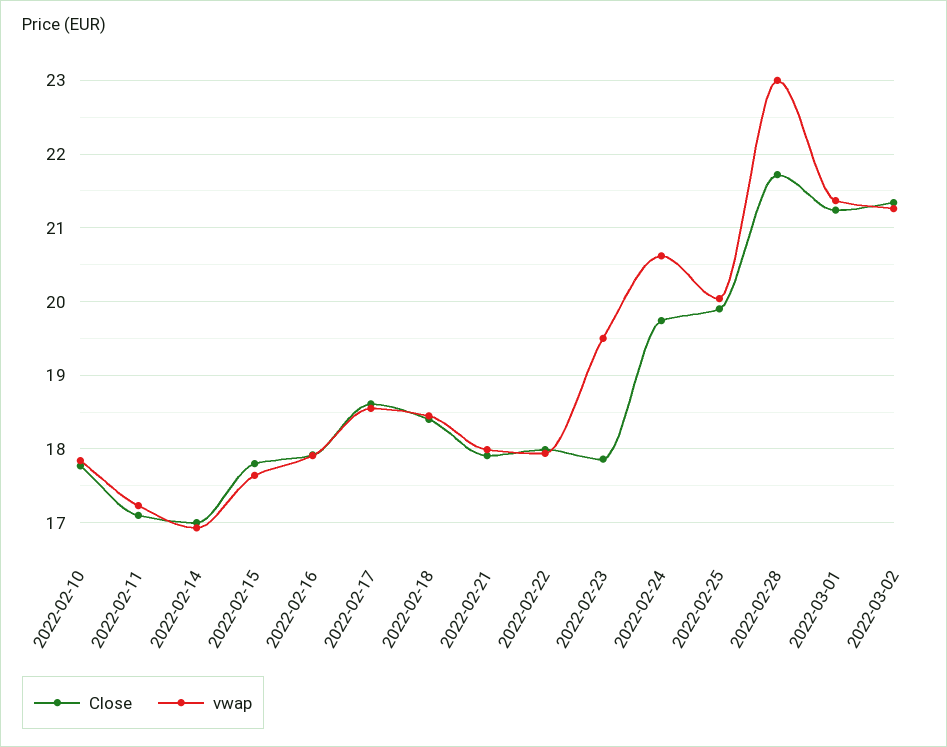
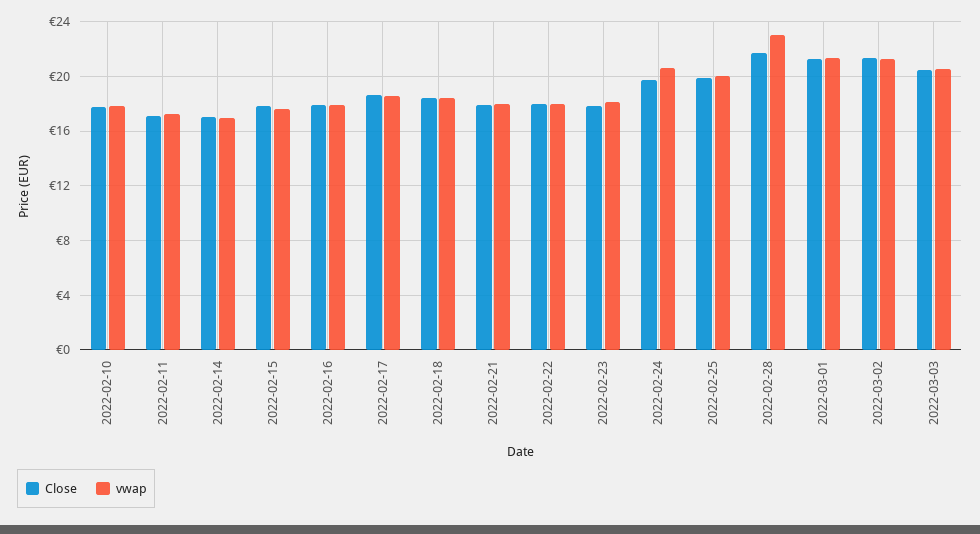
vwap, 2022-02-23: 19.5 -> 18
Close, 2022-03-03: none -> 20.5
vwap, 2022-03-03: none -> 20.5

